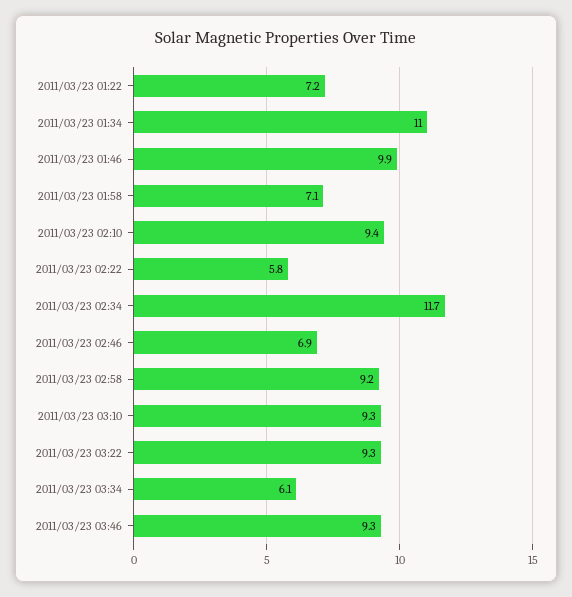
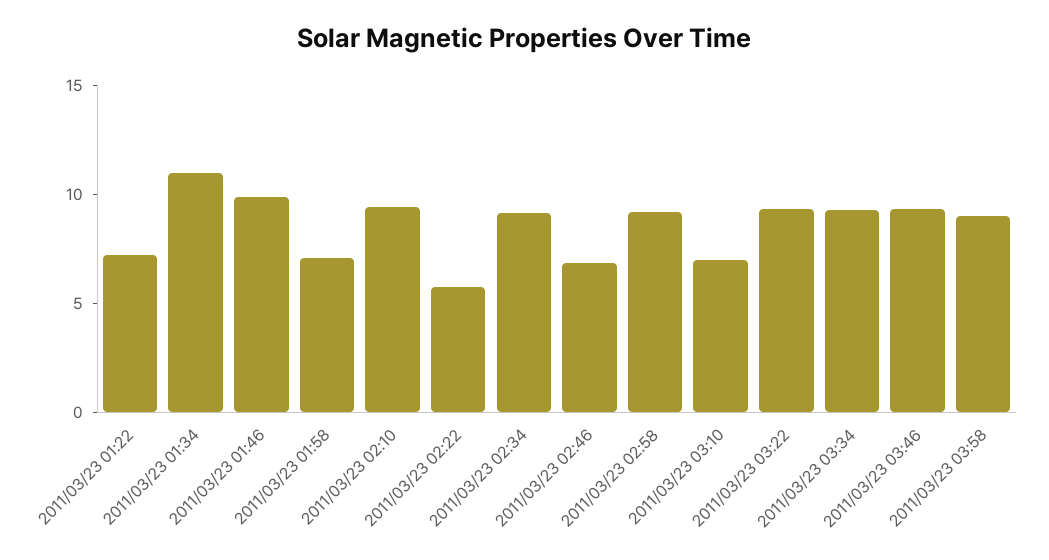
2011/03/23 02:34: 11.7 -> 9
2011/03/23 03:10: 9.3 -> 7
2011/03/23 03:34: 6.1 -> 9
2011/03/23 03:58: none -> 9

